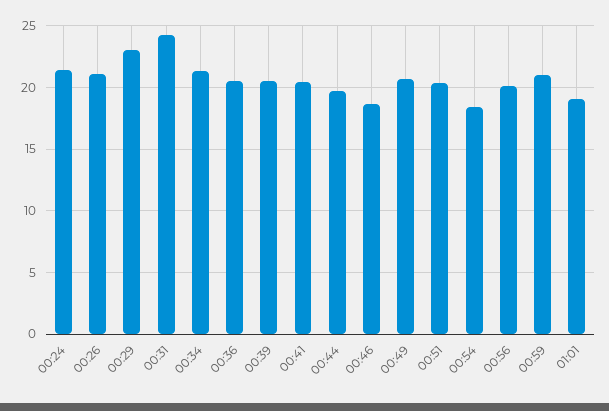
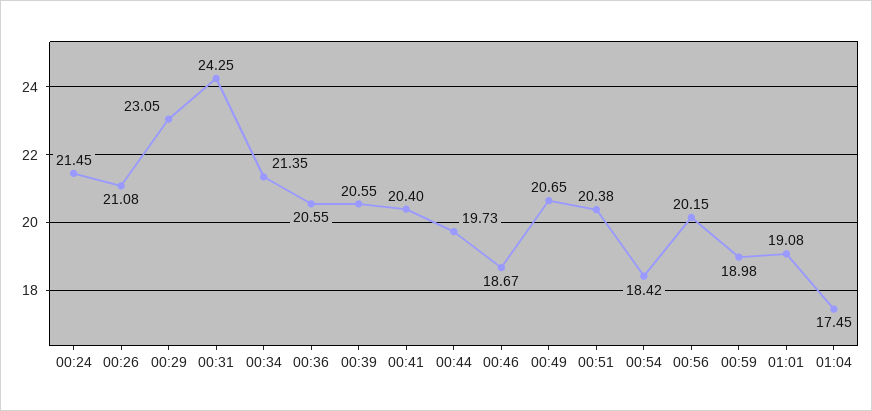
00:59: 21 -> 18.98
01:04: none -> 17.45

